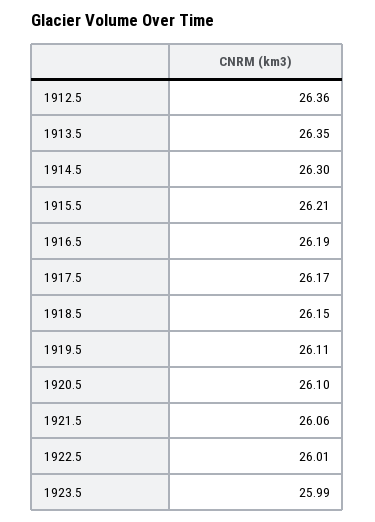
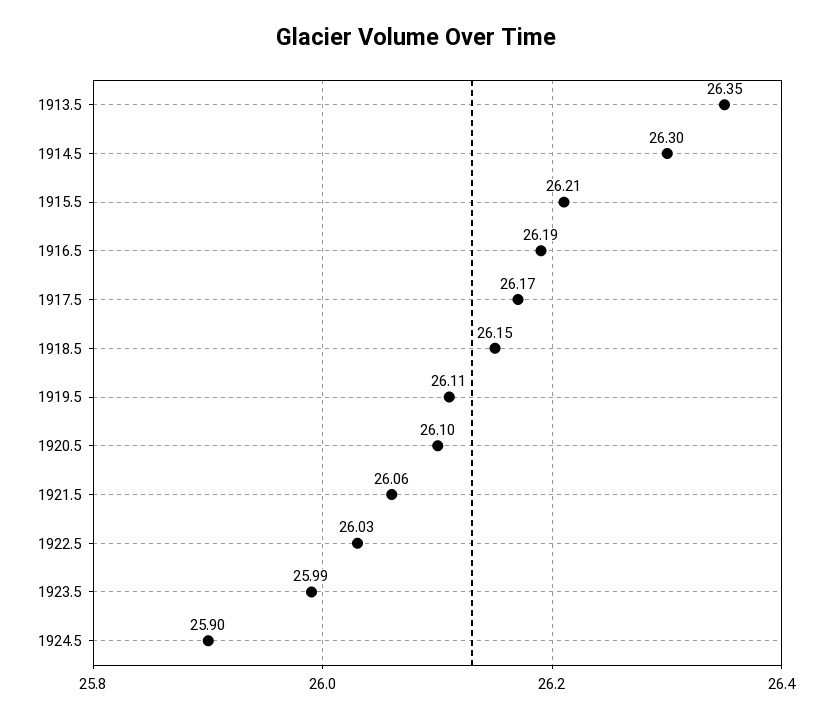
1912.5: 26.36 -> none
1922.5: 26.01 -> 26.03
1924.5: none -> 25.9

